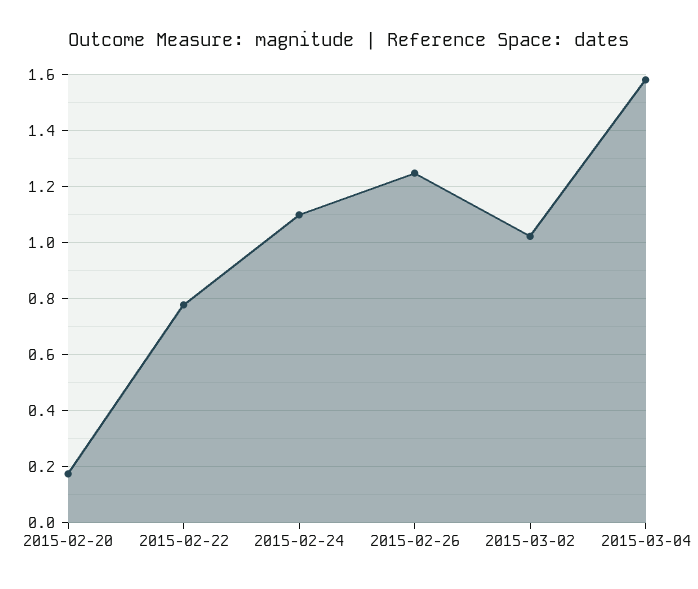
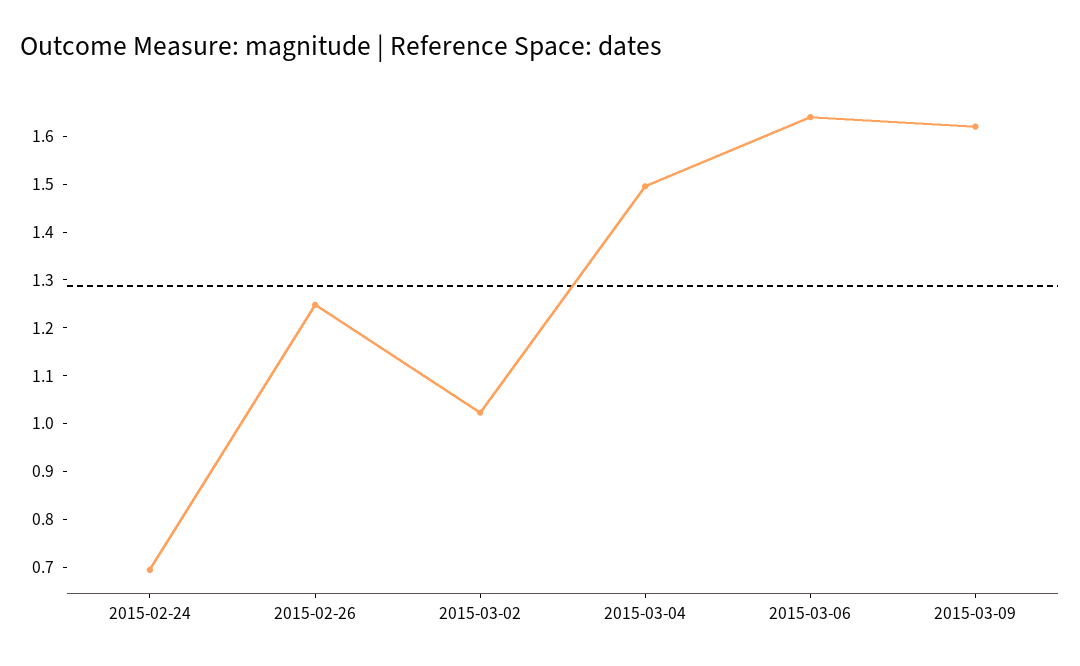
2015-02-20: 0.175 -> none
2015-02-22: 0.775 -> none
2015-02-24: 1.1 -> 0.7
2015-03-04: 1.575 -> 1.5
2015-03-06: none -> 1.64
2015-03-09: none -> 1.62

